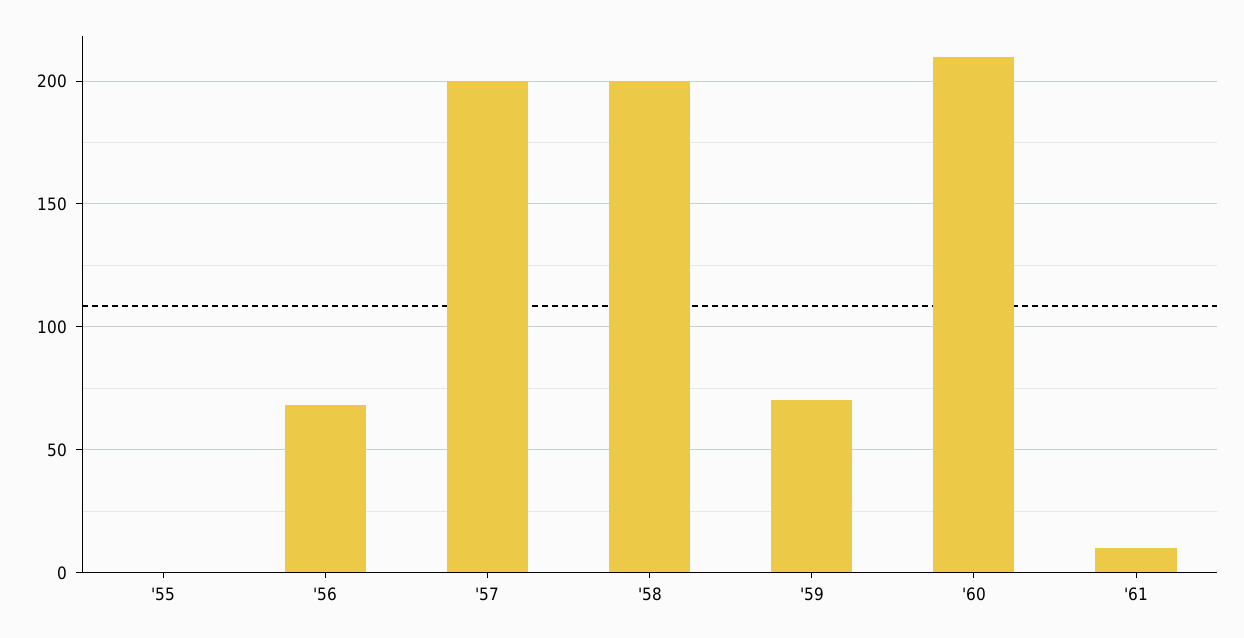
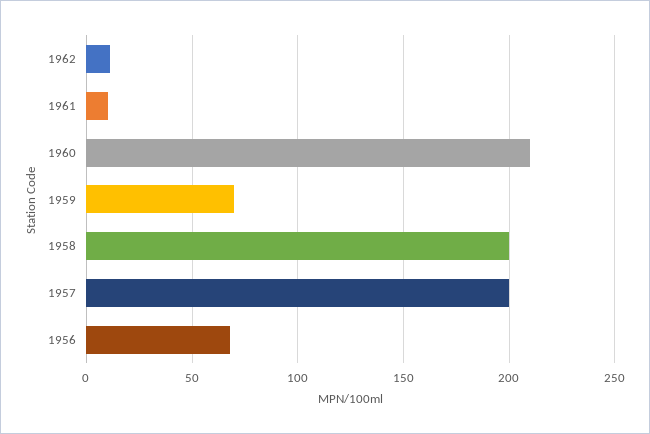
'55: 0 -> none
1962: none -> 10

